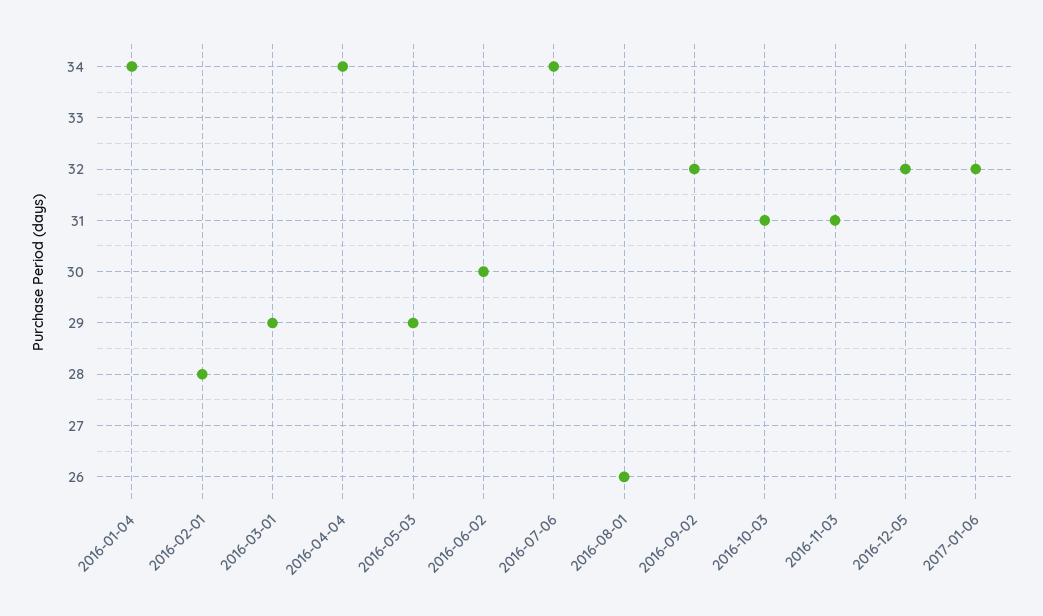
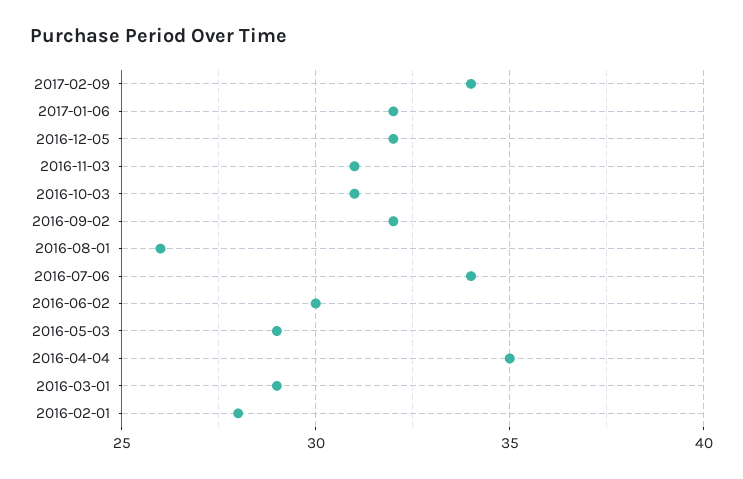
2016-01-04: 34 -> none
2016-04-04: 34 -> 35
2017-02-09: none -> 34

